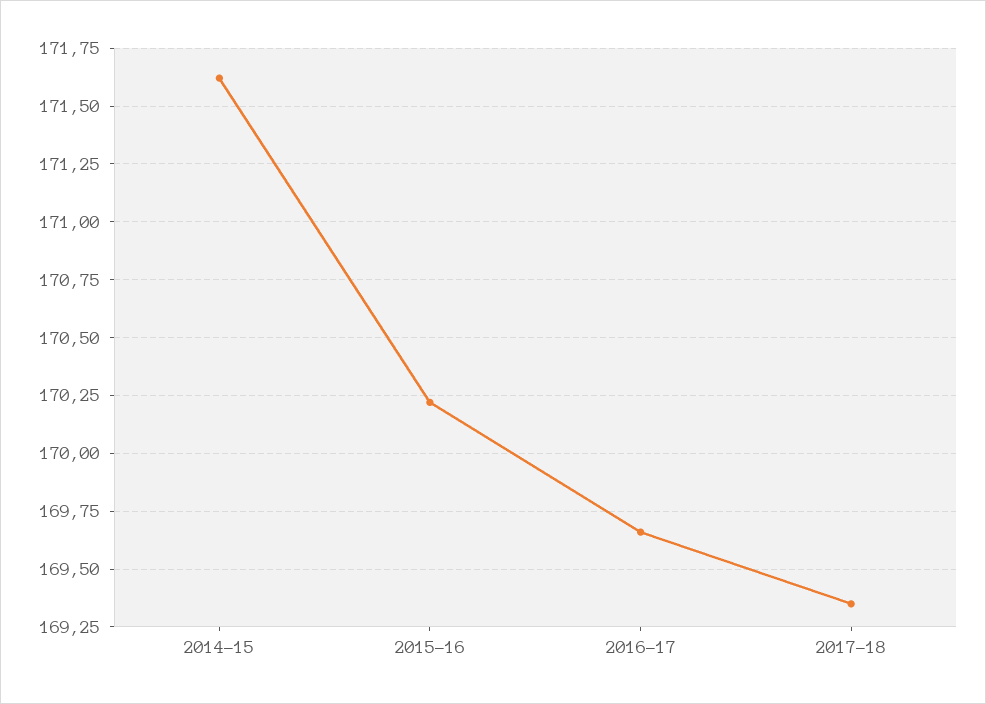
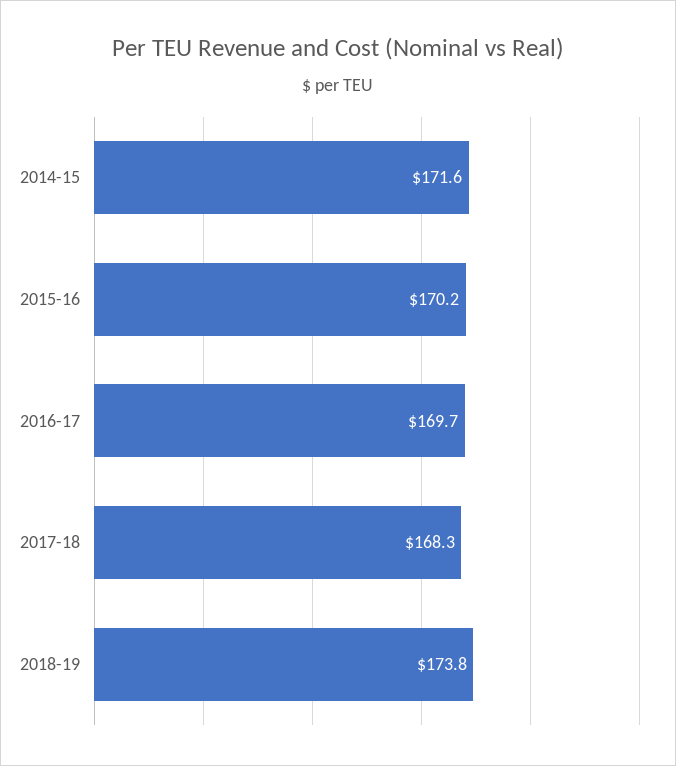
2017-18: 169.35 -> 168.3
2018-19: none -> 173.8

